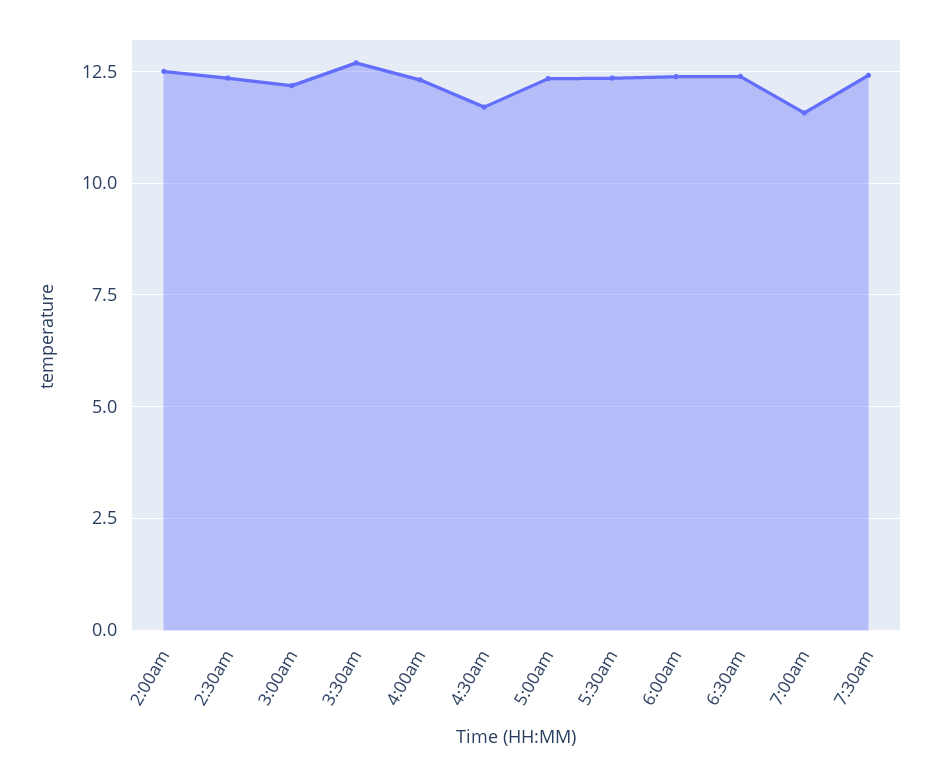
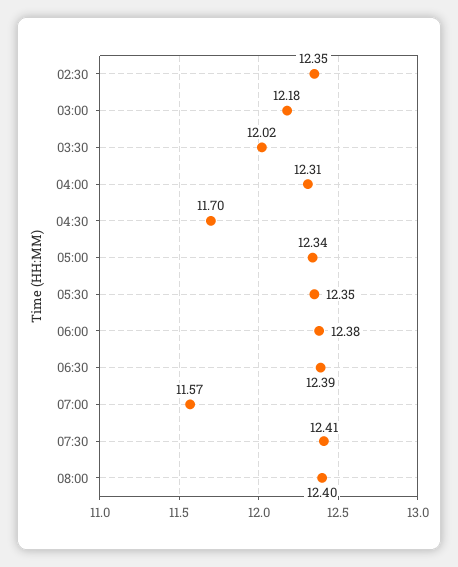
2:00am: 12.5 -> none
3:30am: 12.75 -> 12.02
08:00: none -> 12.4

